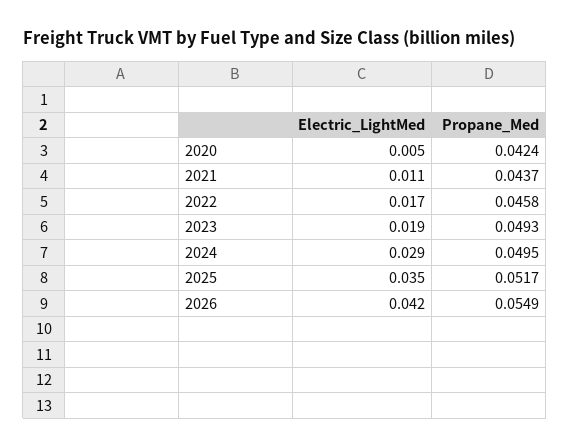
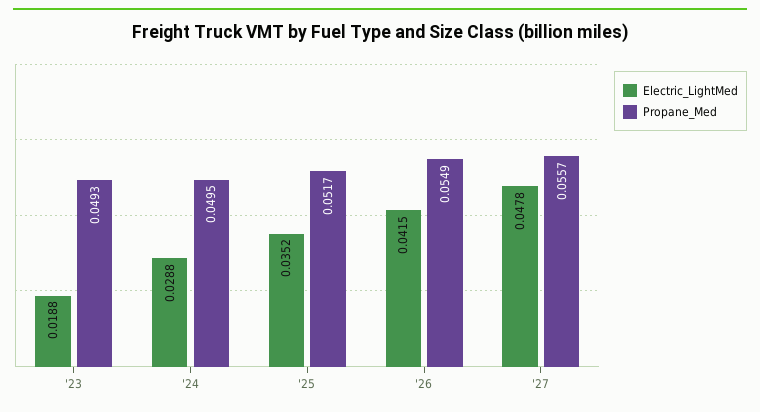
Electric_LightMed, 2020: 0.005 -> none
Propane_Med, 2020: 0.0424 -> none
Electric_LightMed, 2021: 0.011 -> none
Propane_Med, 2021: 0.0437 -> none
Electric_LightMed, 2022: 0.017 -> none
Propane_Med, 2022: 0.0458 -> none
Electric_LightMed, '27: none -> 0.0478
Propane_Med, '27: none -> 0.0557

